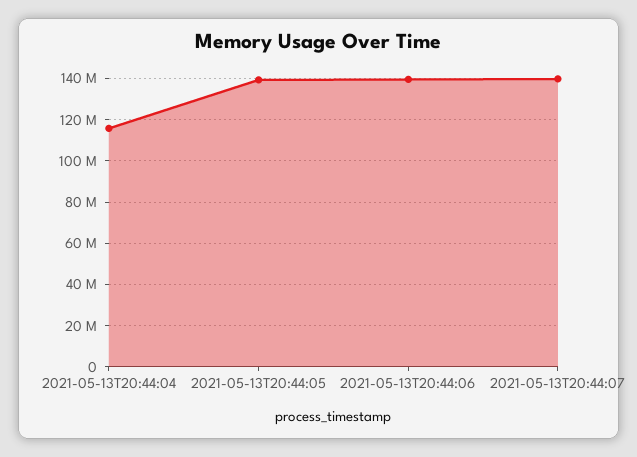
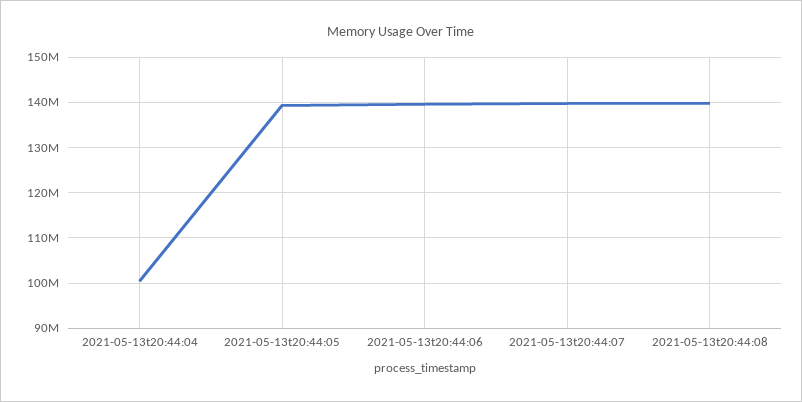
2021-05-13T20:44:04: 115000000 -> 100000000
2021-05-13t20:44:08: none -> 140000000

